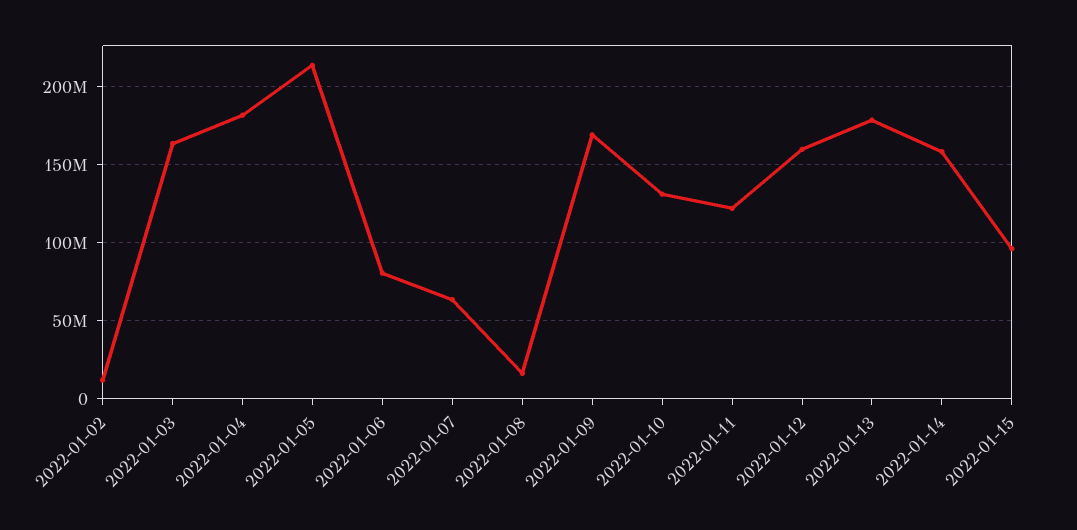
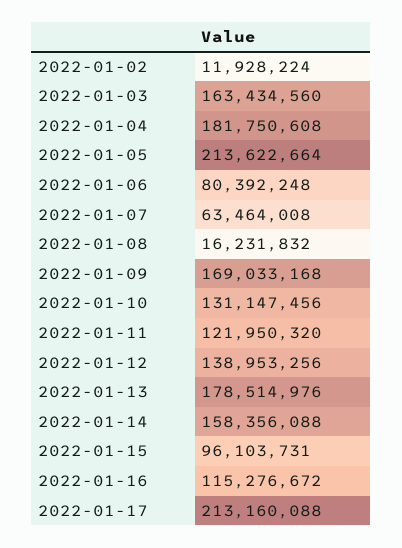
2022-01-12: 160000000 -> 138953256
2022-01-16: none -> 115276672
2022-01-17: none -> 213160088

